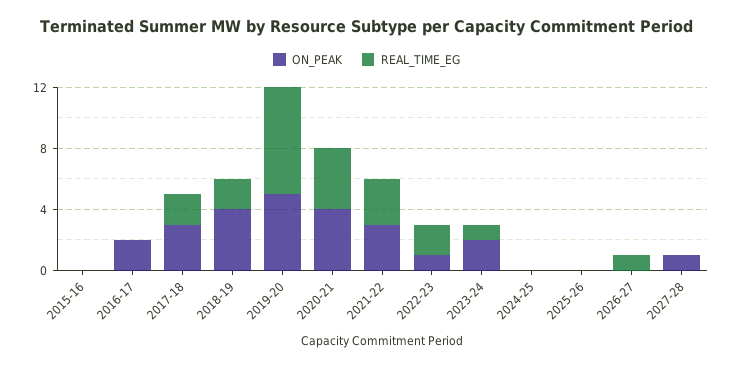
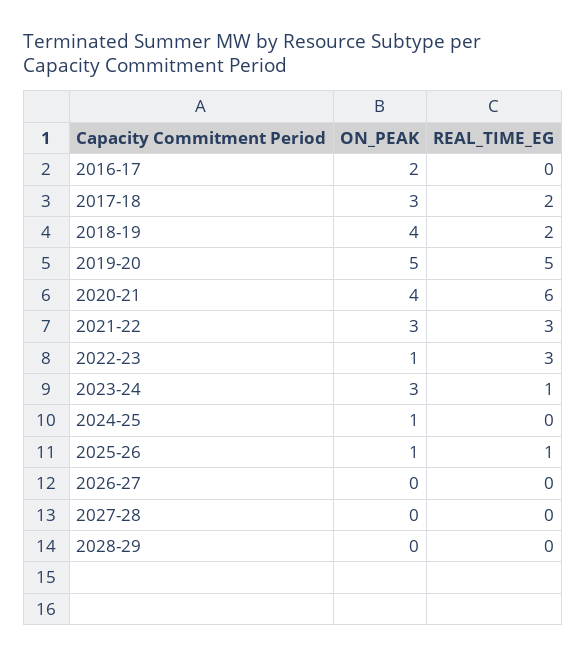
ON_PEAK, 2015-16: 0 -> none
REAL_TIME_EG, 2015-16: 0 -> none
REAL_TIME_EG, 2019-20: 7 -> 5
REAL_TIME_EG, 2020-21: 4 -> 6
REAL_TIME_EG, 2022-23: 2 -> 3
ON_PEAK, 2023-24: 2 -> 3
ON_PEAK, 2024-25: 0 -> 1
ON_PEAK, 2025-26: 0 -> 1
REAL_TIME_EG, 2025-26: 0 -> 1
REAL_TIME_EG, 2026-27: 1 -> 0
ON_PEAK, 2027-28: 1 -> 0
ON_PEAK, 2028-29: none -> 0
REAL_TIME_EG, 2028-29: none -> 0

